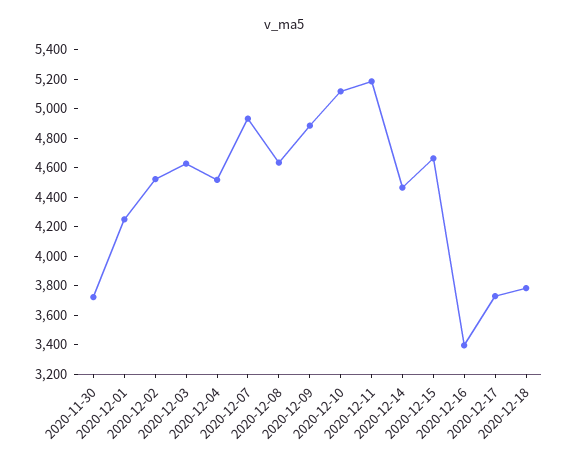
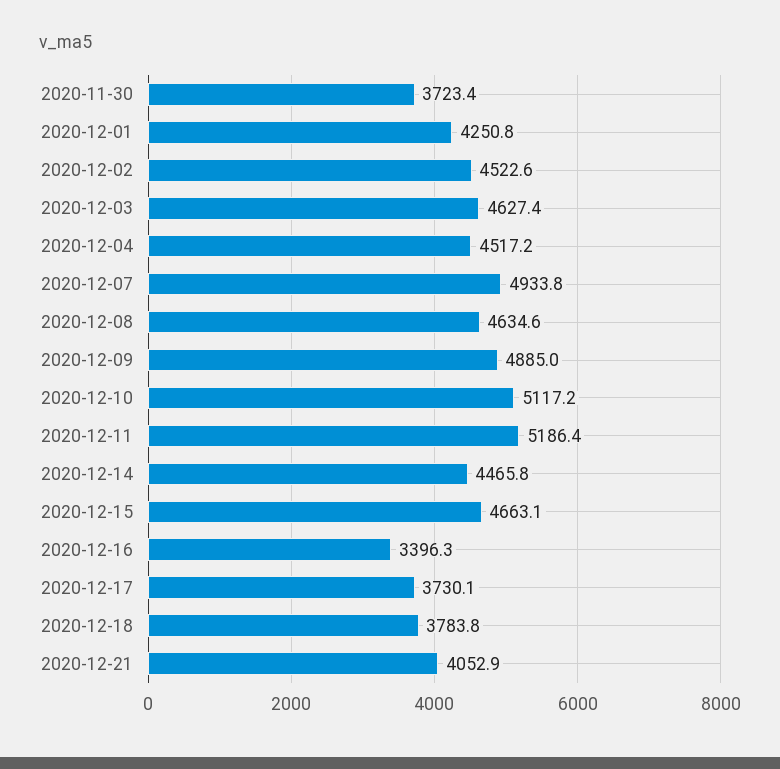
2020-12-21: none -> 4052.9

